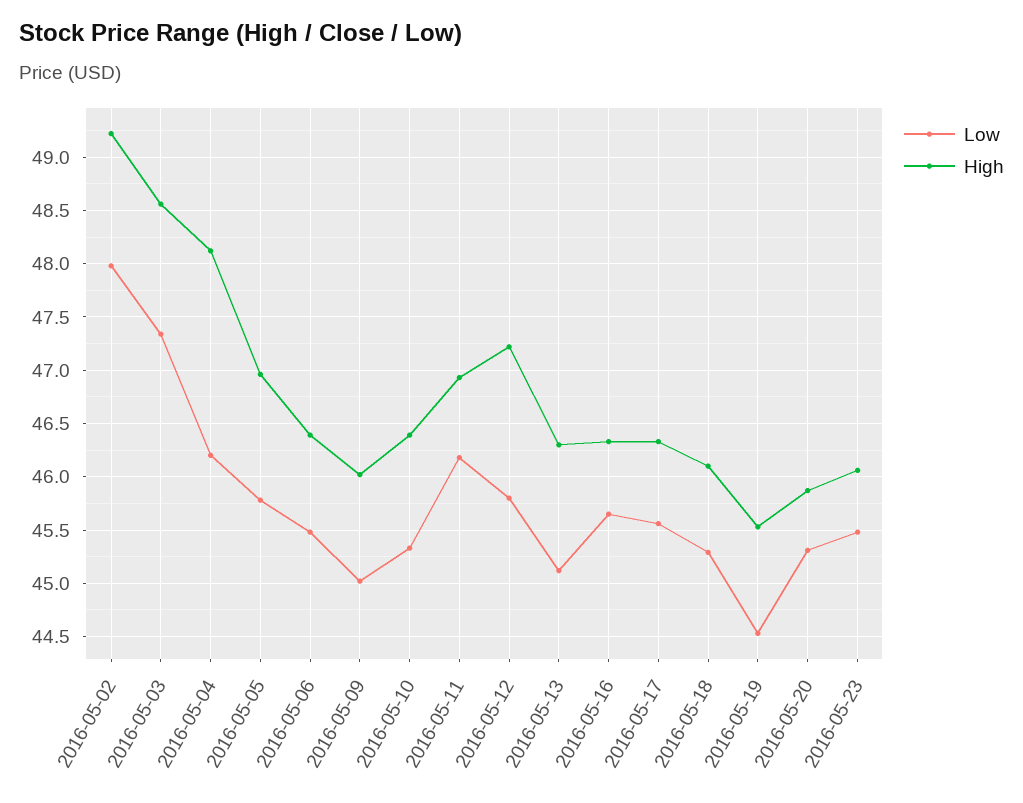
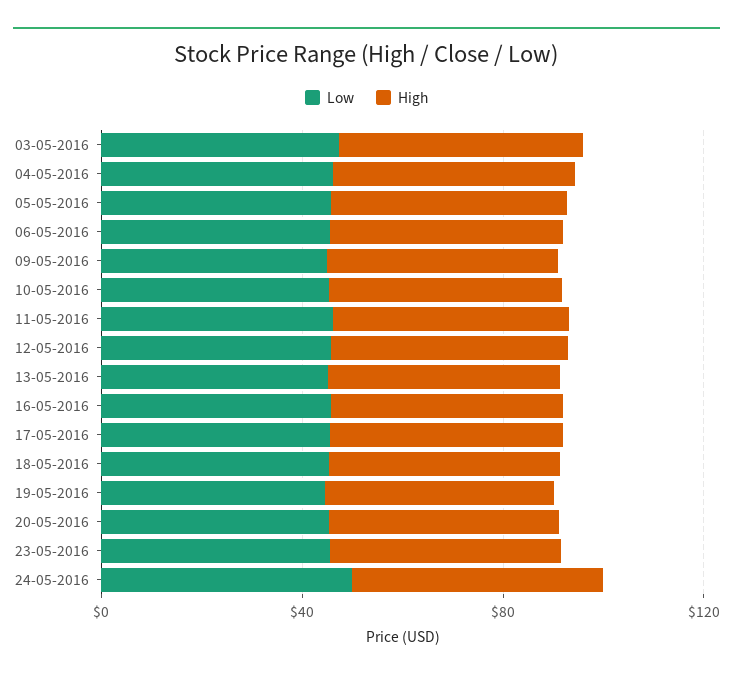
Low, 2016-05-02: 48 -> none
High, 2016-05-02: 49.2 -> none
Low, 24-05-2016: none -> 50
High, 24-05-2016: none -> 50

